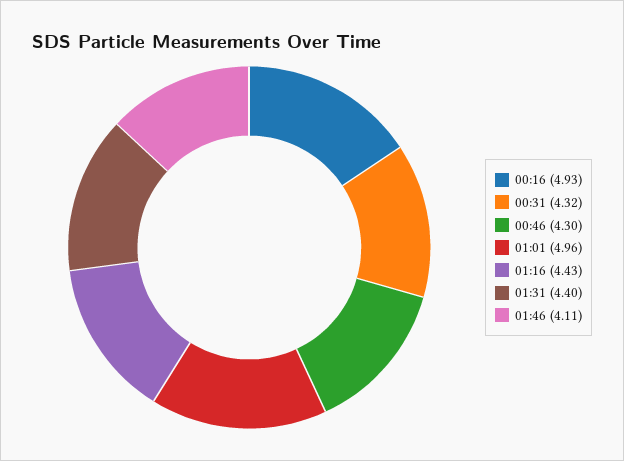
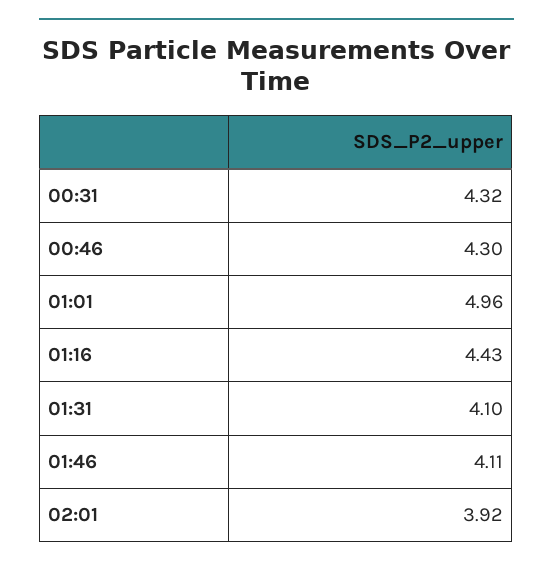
00:16: 4.93 -> none
01:31: 4.4 -> 4.1
02:01: none -> 3.92

